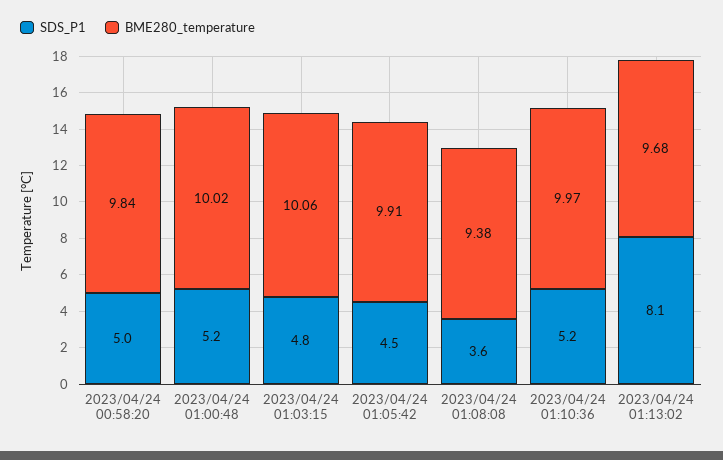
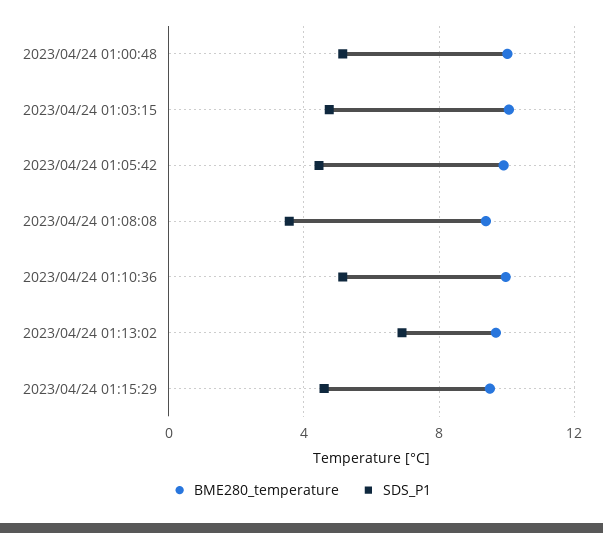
SDS_P1, 2023/04/24 00:58:20: 5 -> none
BME280_temperature, 2023/04/24 00:58:20: 9.84 -> none
SDS_P1, 2023/04/24 01:13:02: 8.1 -> 7
BME280_temperature, 2023/04/24 01:15:29: none -> 9.5
SDS_P1, 2023/04/24 01:15:29: none -> 4.5

